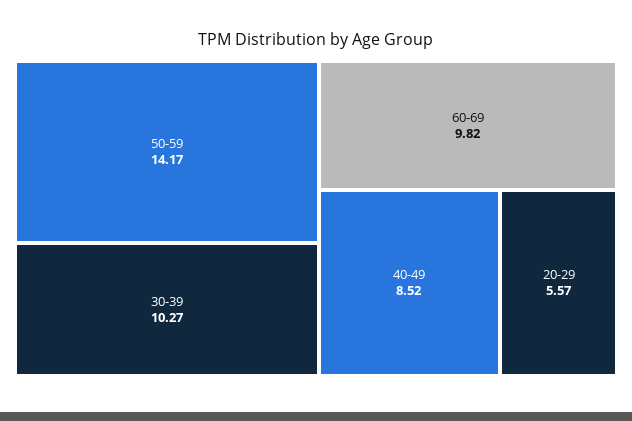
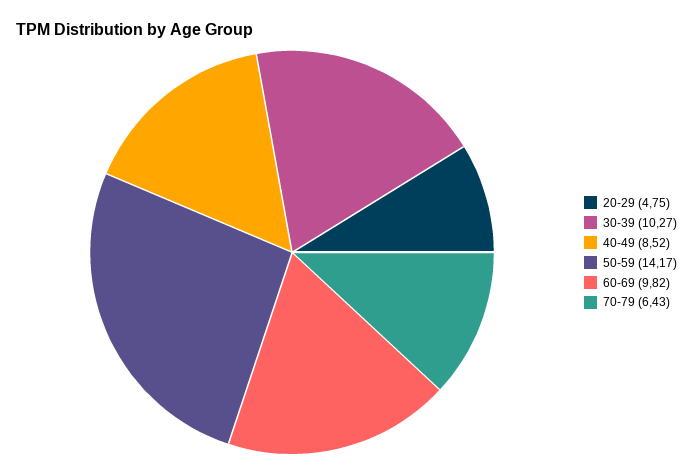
20-29: 5.57 -> 4.75
70-79: none -> 6.43

